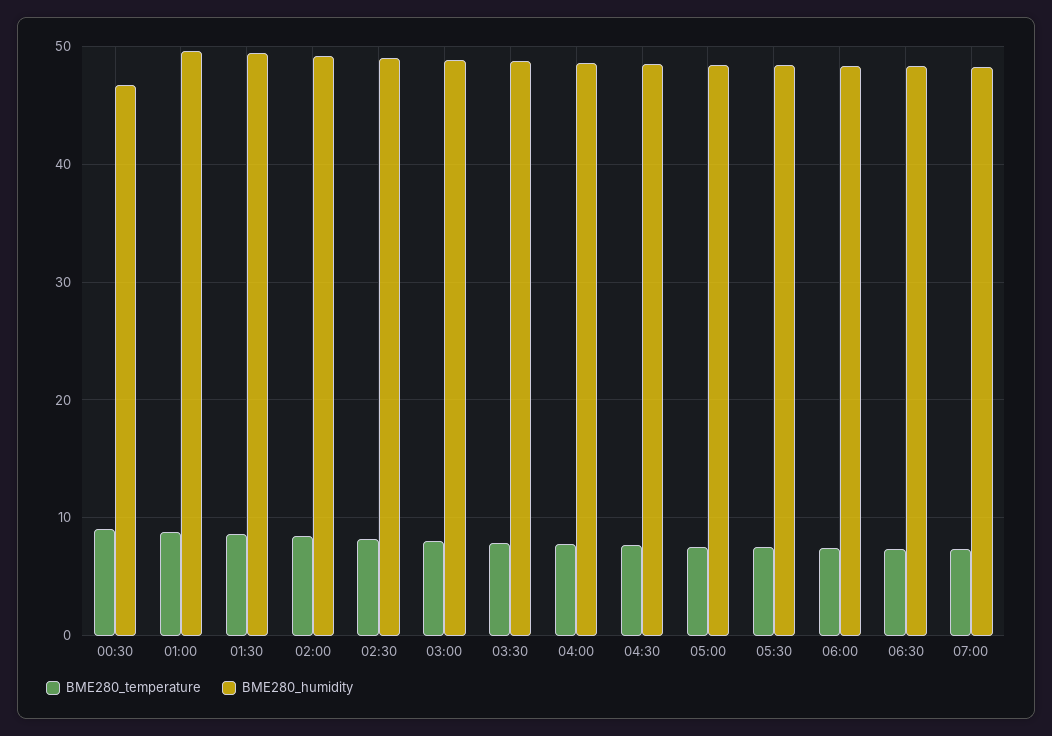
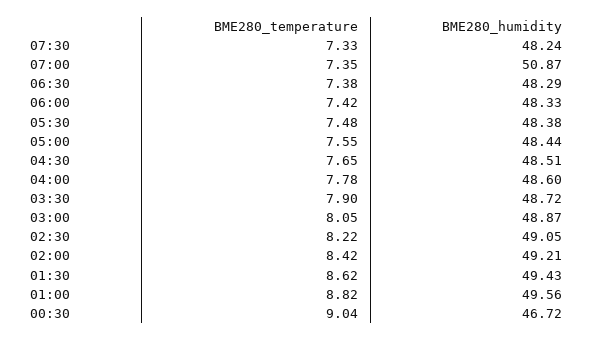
BME280_humidity, 07:00: 48 -> 50.87
BME280_temperature, 07:30: none -> 7.33
BME280_humidity, 07:30: none -> 48.24

